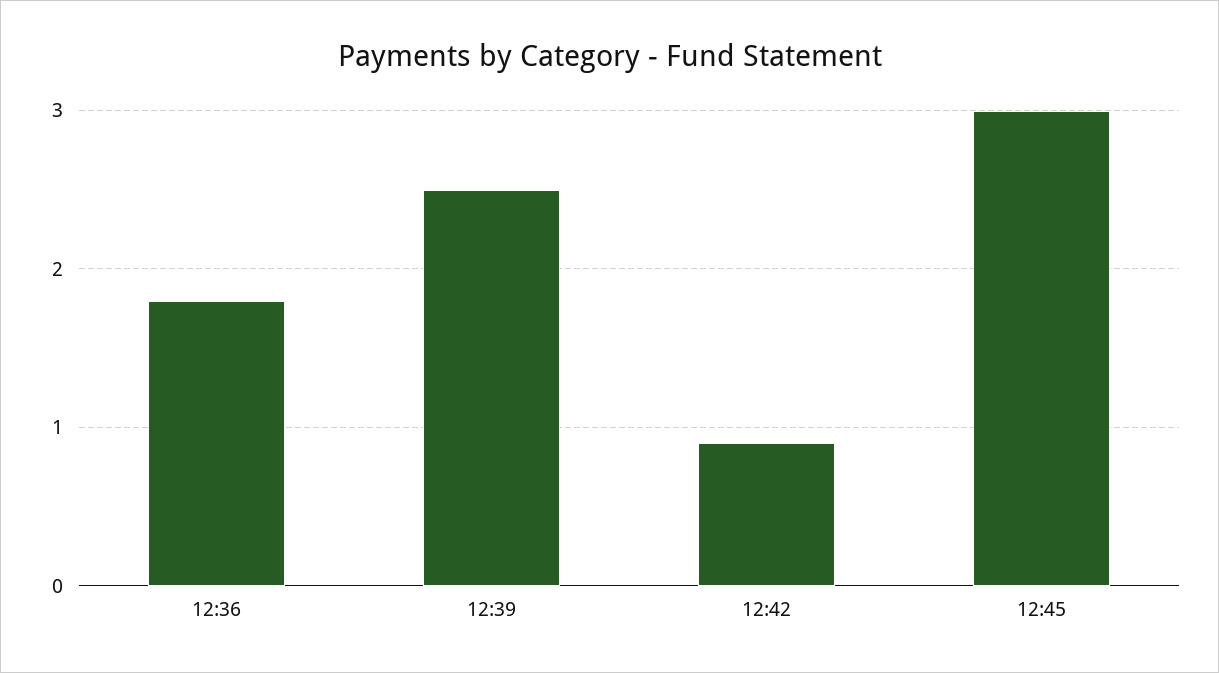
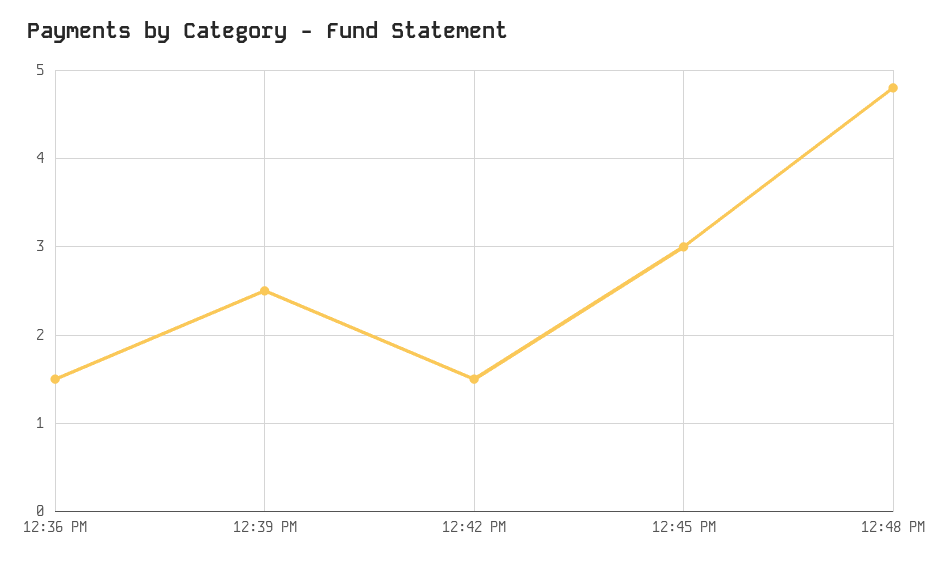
12:36: 1.8 -> 1.5
12:42: 0.9 -> 1.5
12:48 PM: none -> 4.8

